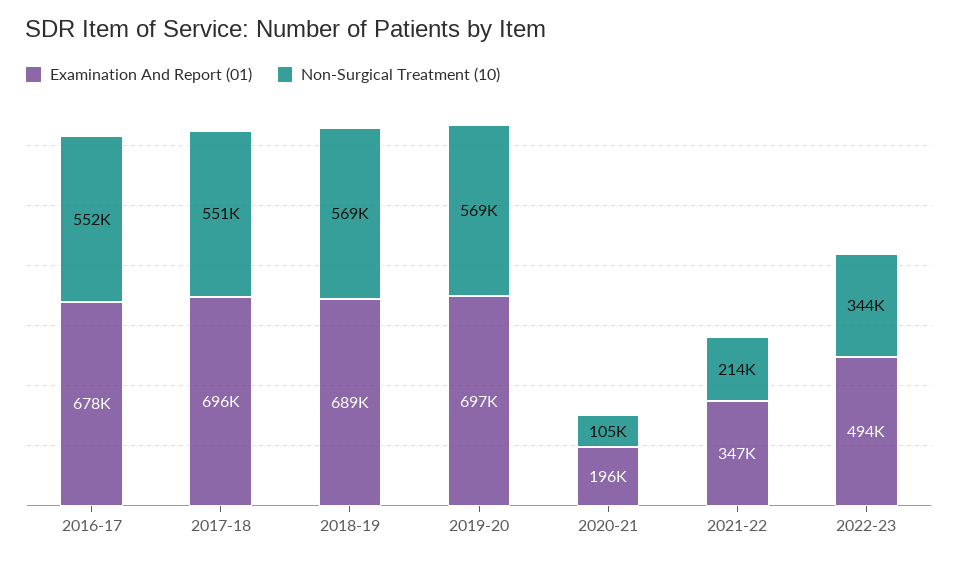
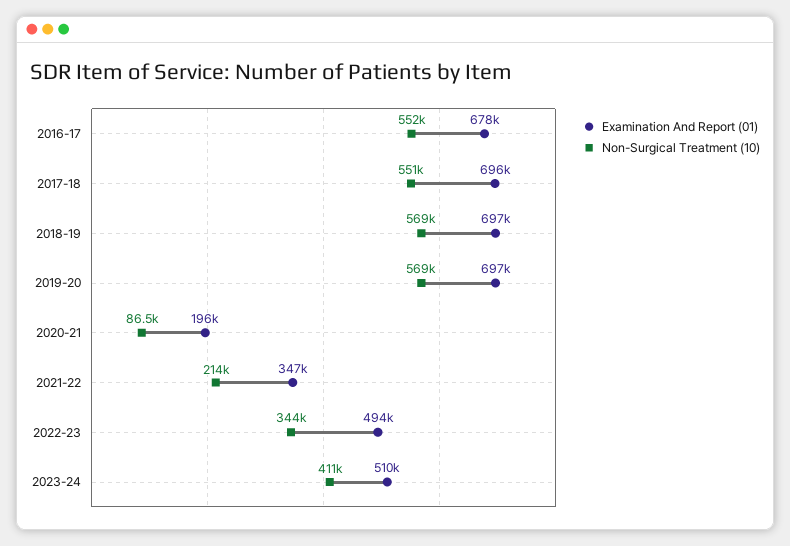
Examination And Report (01), 2018-19: 689000 -> 697000
Non-Surgical Treatment (10), 2020-21: 105000 -> 86500
Examination And Report (01), 2023-24: none -> 510000
Non-Surgical Treatment (10), 2023-24: none -> 411000

